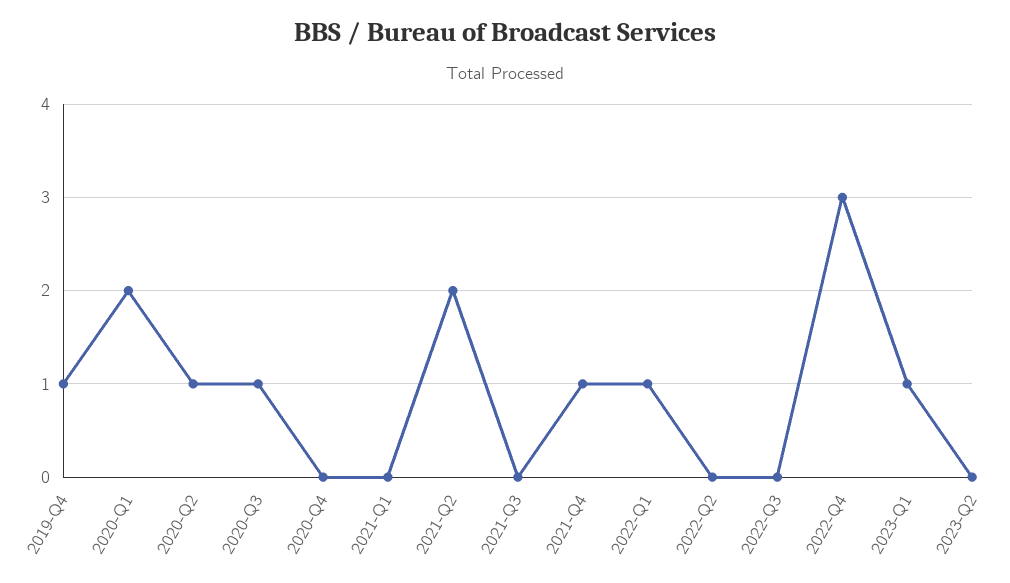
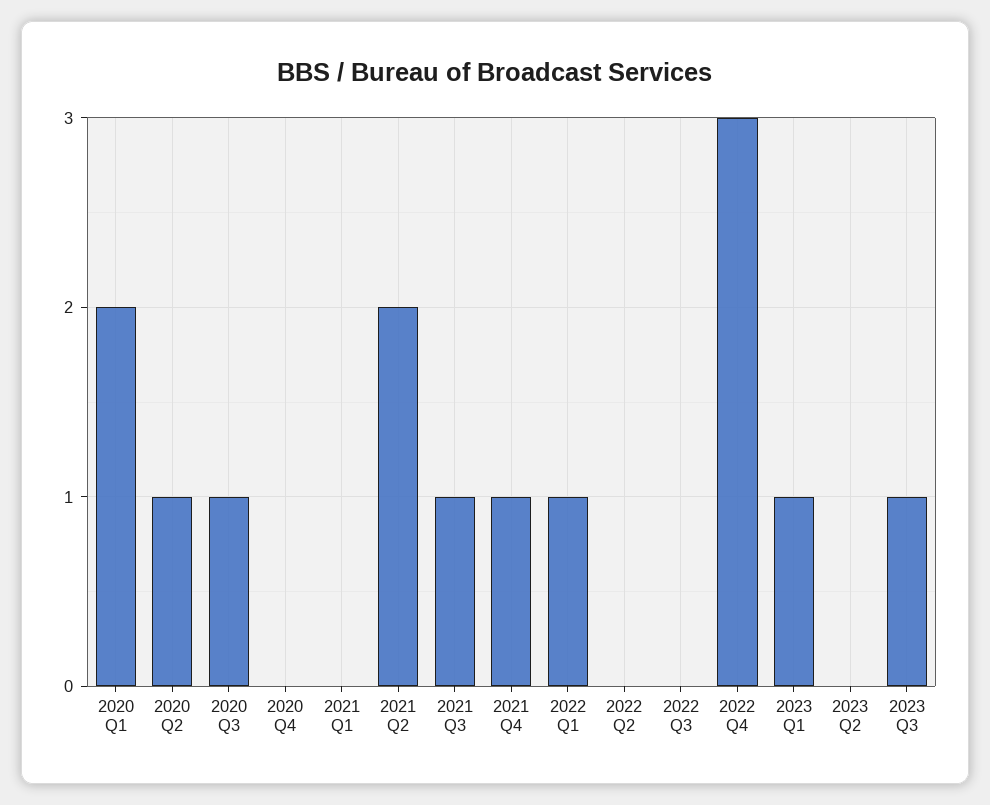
2019-Q4: 1 -> none
2021-Q3: 0 -> 1
2023 Q3: none -> 1

